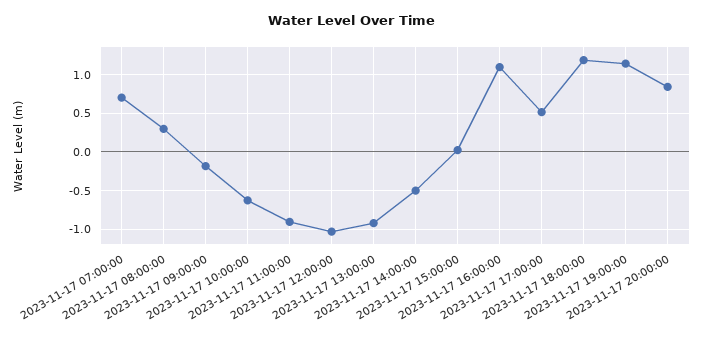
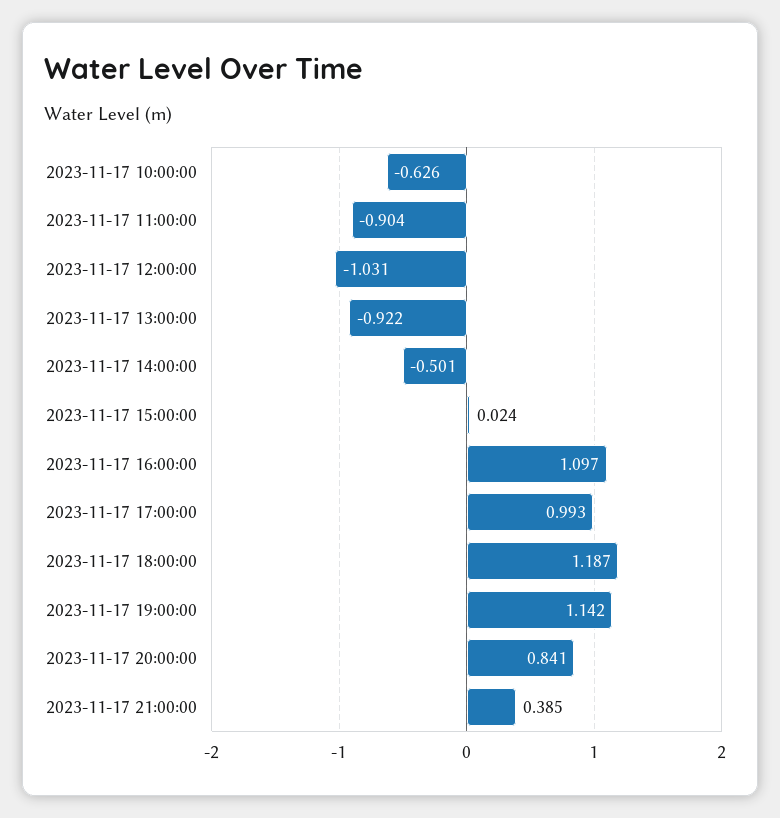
2023-11-17 07:00:00: 0.7 -> none
2023-11-17 08:00:00: 0.3 -> none
2023-11-17 09:00:00: -0.2 -> none
2023-11-17 17:00:00: 0.5 -> 0.993
2023-11-17 21:00:00: none -> 0.385

